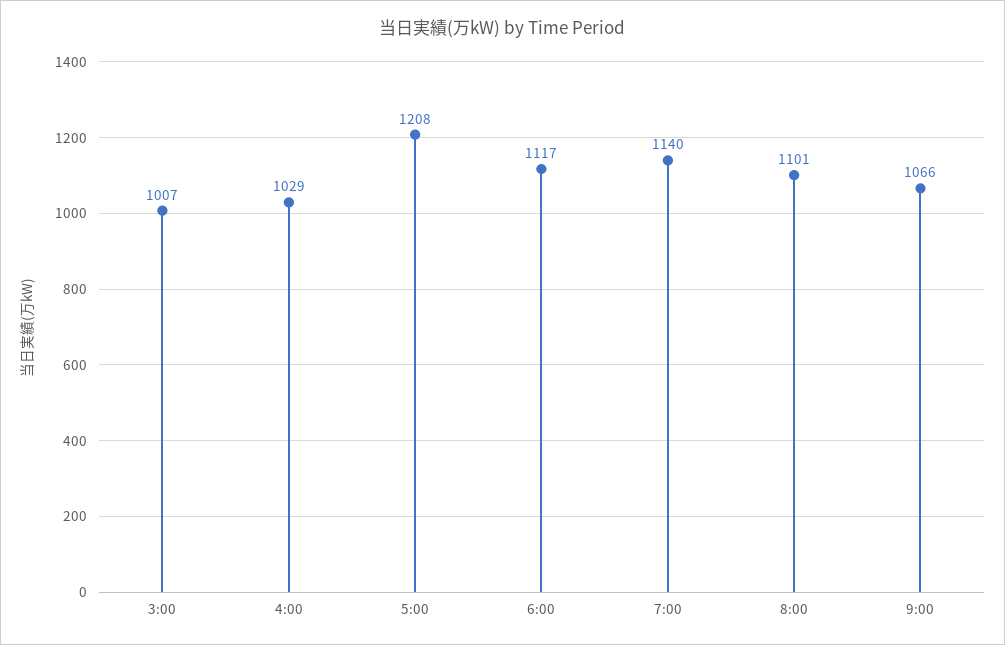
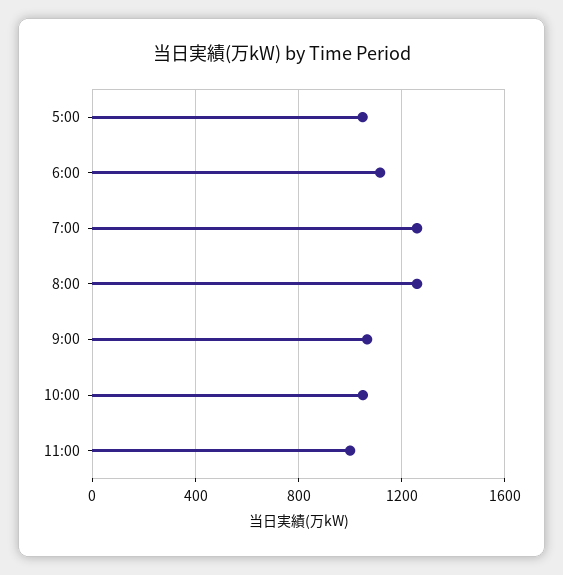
3:00: 1007 -> none
4:00: 1029 -> none
5:00: 1208 -> 1050
7:00: 1140 -> 1250
8:00: 1101 -> 1250
10:00: none -> 1050
11:00: none -> 1000

